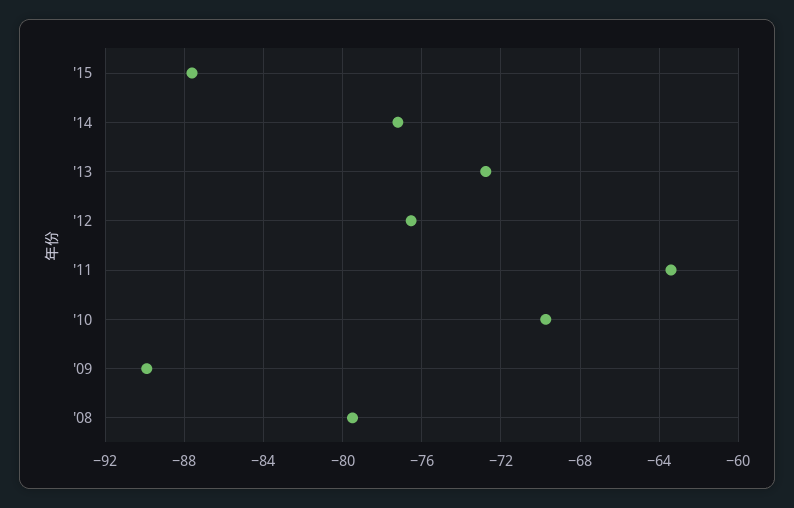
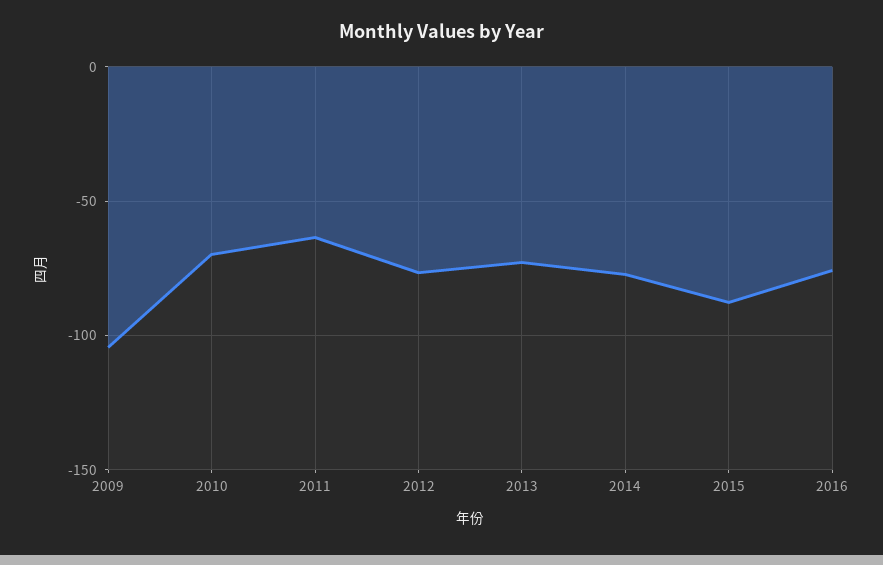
'09: -90 -> -105
'08: -79.5 -> none
2016: none -> -75

